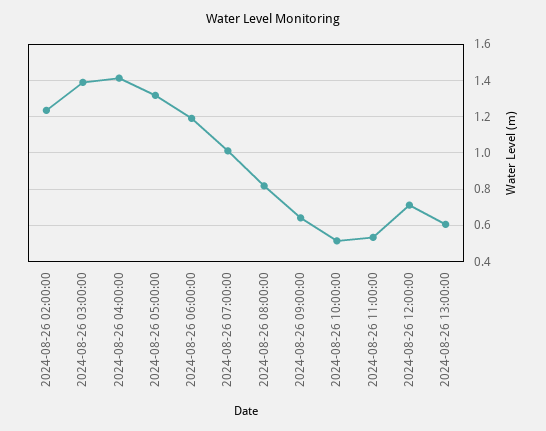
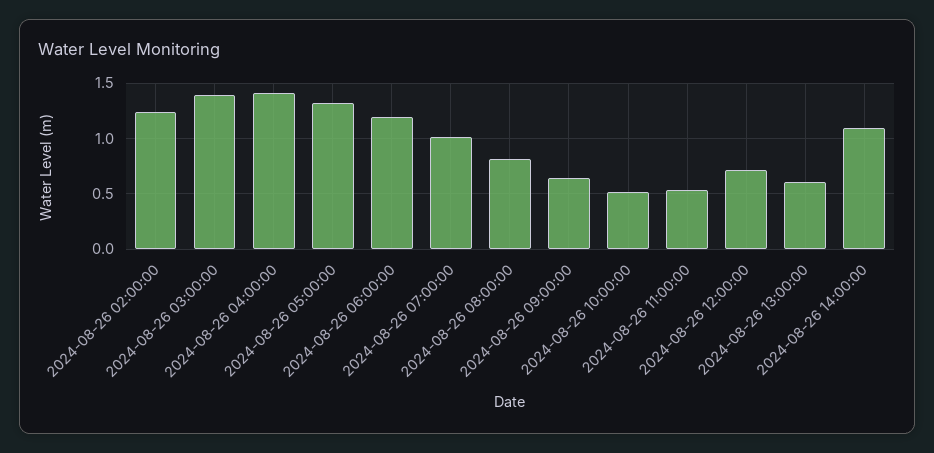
2024-08-26 14:00:00: none -> 1.1

